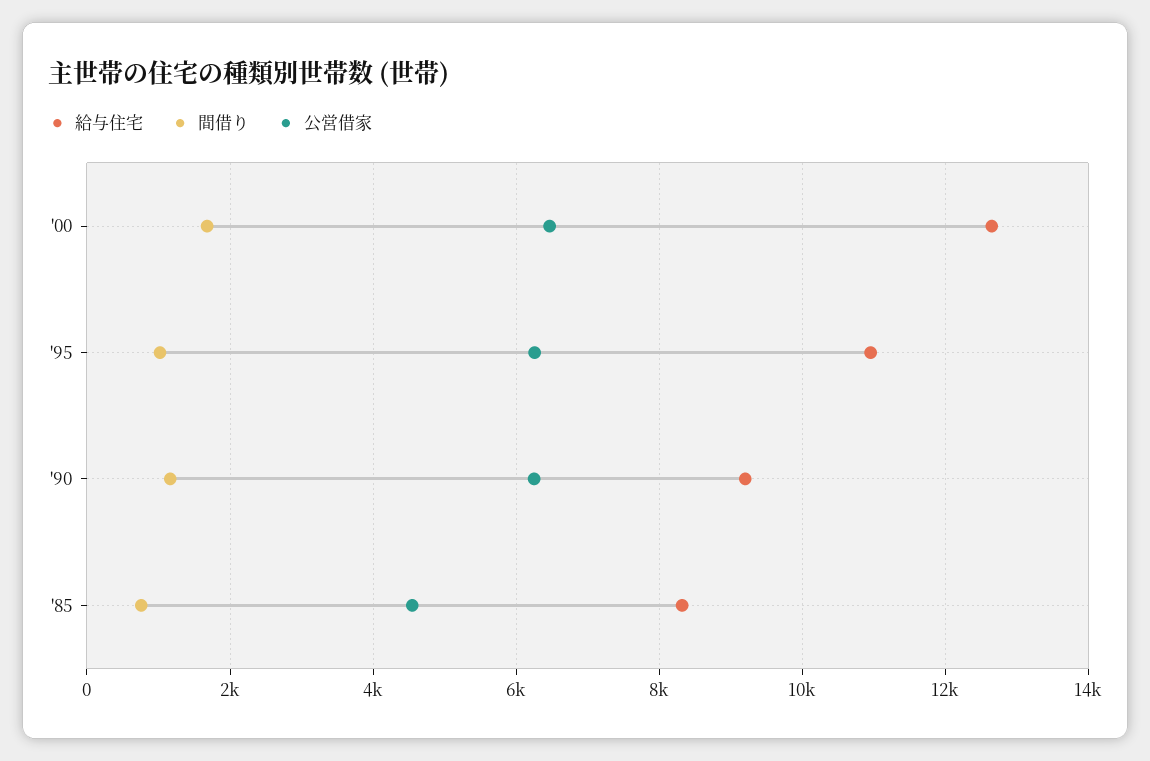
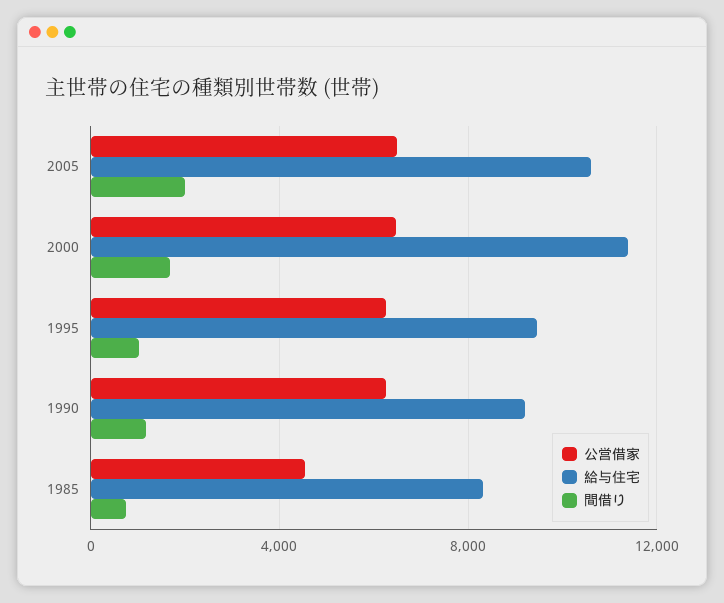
給与住宅, '00: 12600 -> 11500
給与住宅, '95: 11000 -> 9500
公営借家, 2005: none -> 6500
給与住宅, 2005: none -> 10500
間借り, 2005: none -> 2000

